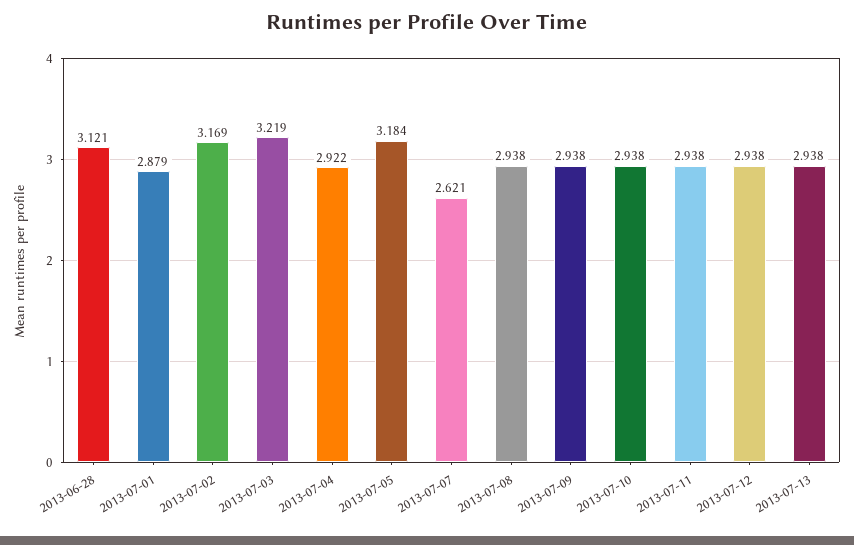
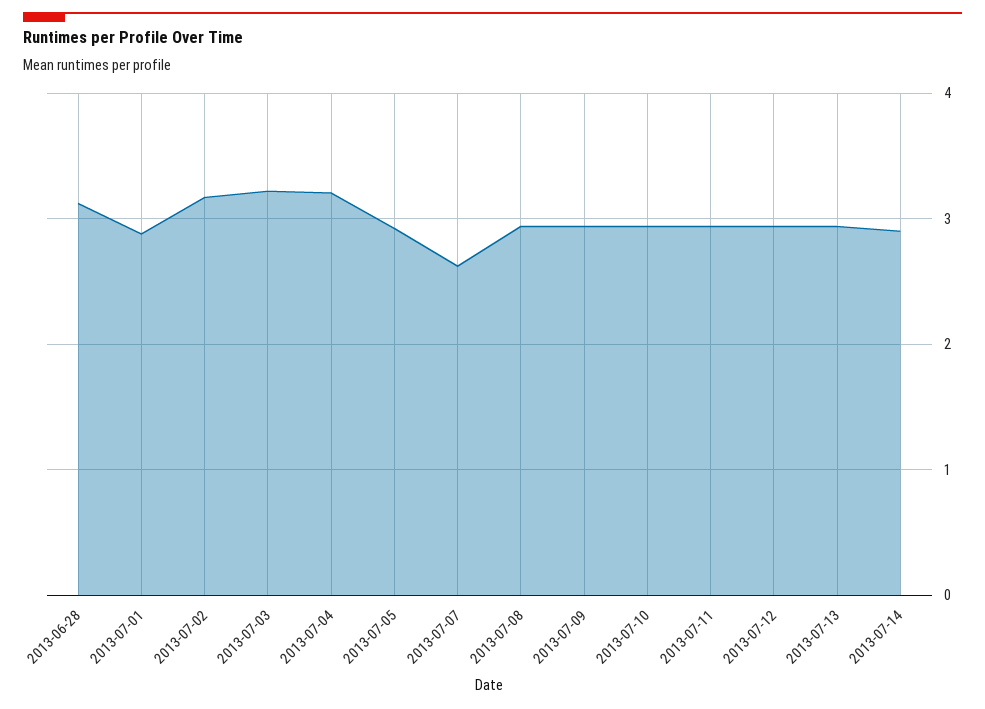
2013-07-04: 2.922 -> 3.2
2013-07-05: 3.184 -> 2.9
2013-07-14: none -> 2.9

